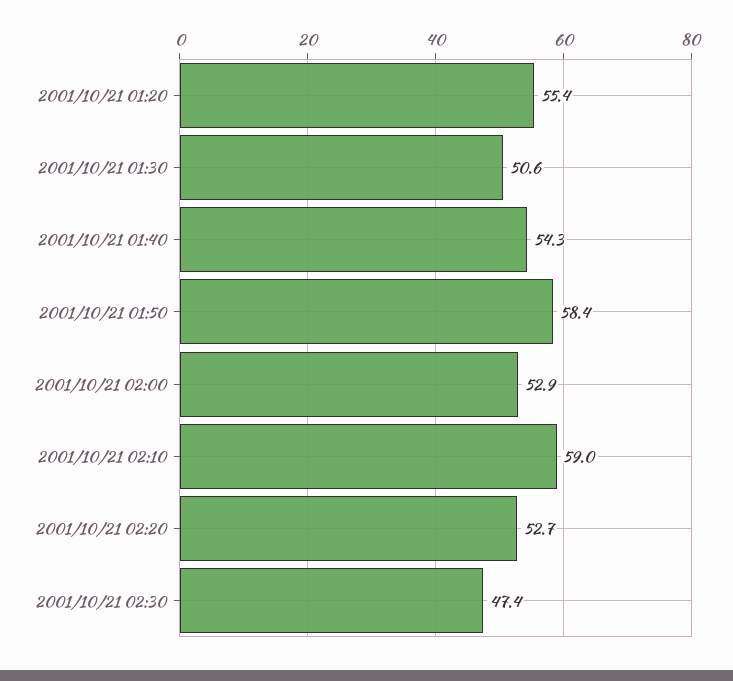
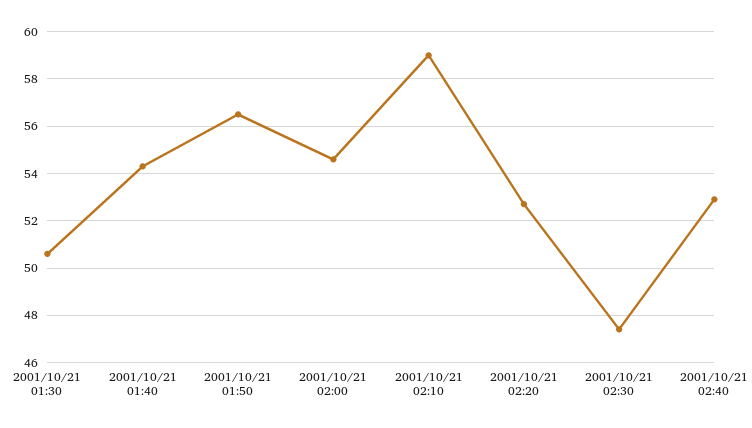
2001/10/21 01:20: 55.4 -> none
2001/10/21 01:50: 58.4 -> 56.5
2001/10/21 02:00: 52.9 -> 54.5
2001/10/21 02:40: none -> 53

